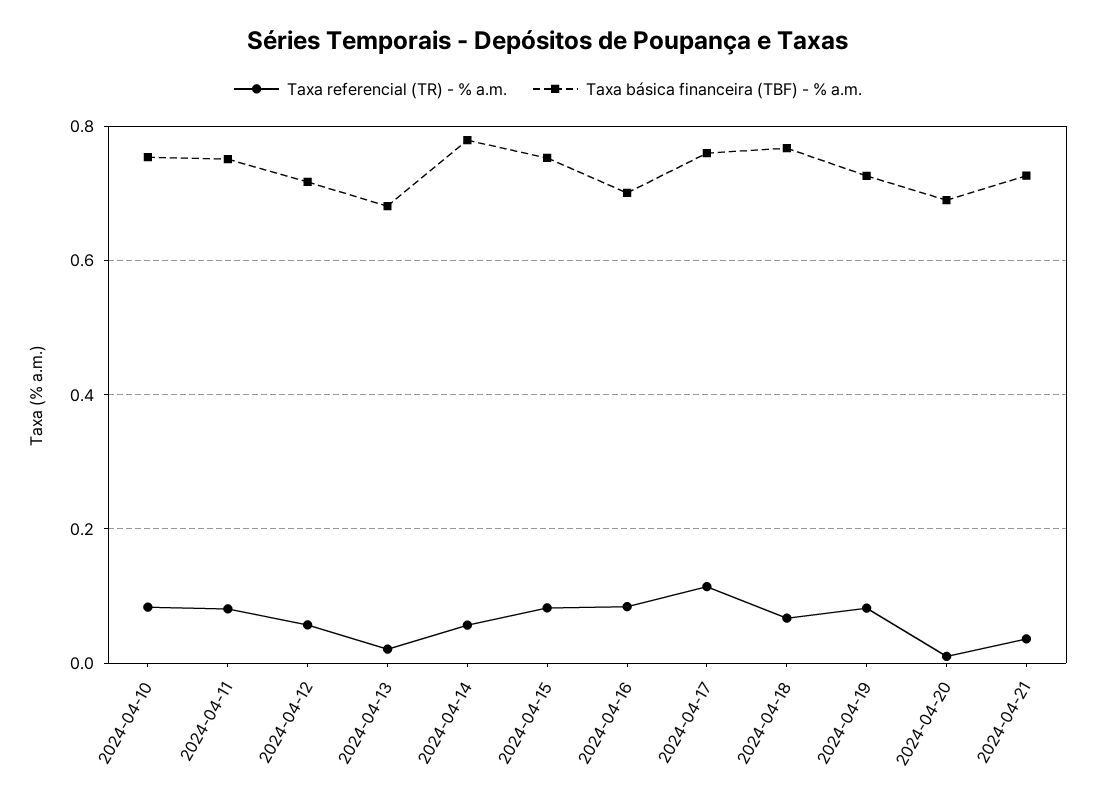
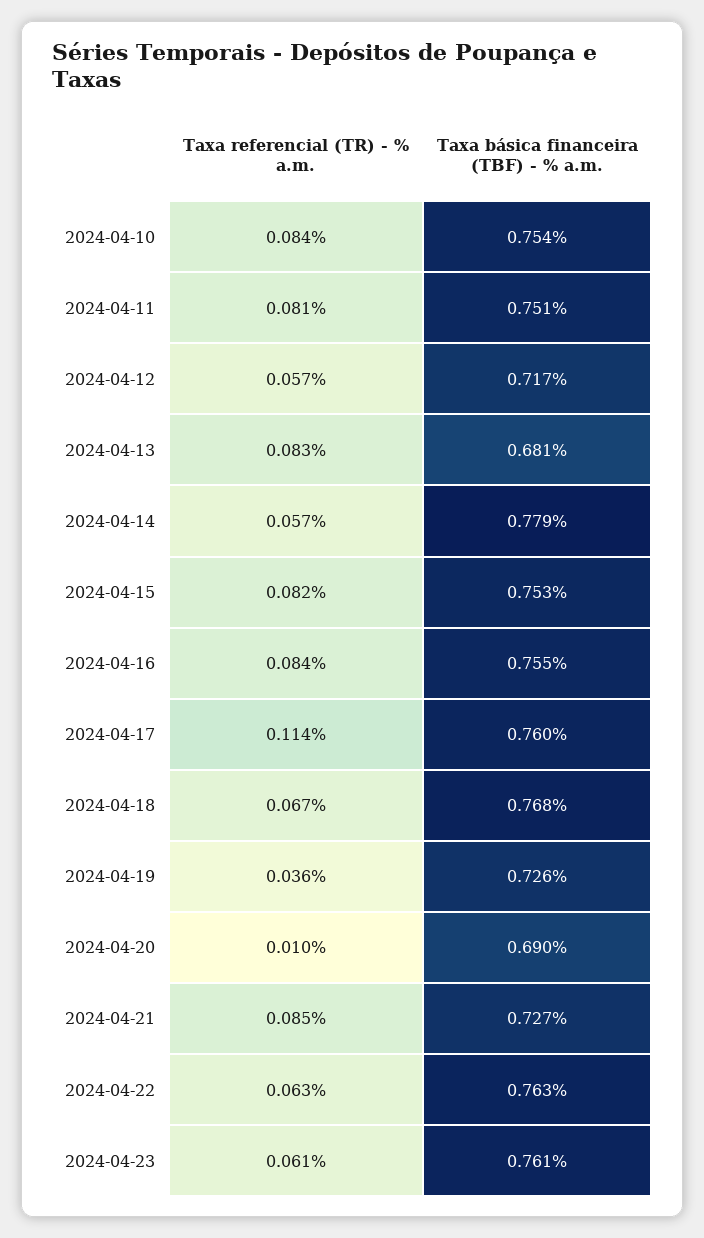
Taxa referencial (TR) - % a.m., 2024-04-13: 0.02 -> 0.083
Taxa básica financeira (TBF) - % a.m., 2024-04-16: 0.7 -> 0.755
Taxa referencial (TR) - % a.m., 2024-04-19: 0.08 -> 0.036
Taxa referencial (TR) - % a.m., 2024-04-21: 0.04 -> 0.085
Taxa referencial (TR) - % a.m., 2024-04-22: none -> 0.063
Taxa básica financeira (TBF) - % a.m., 2024-04-22: none -> 0.763
Taxa referencial (TR) - % a.m., 2024-04-23: none -> 0.061
Taxa básica financeira (TBF) - % a.m., 2024-04-23: none -> 0.761

